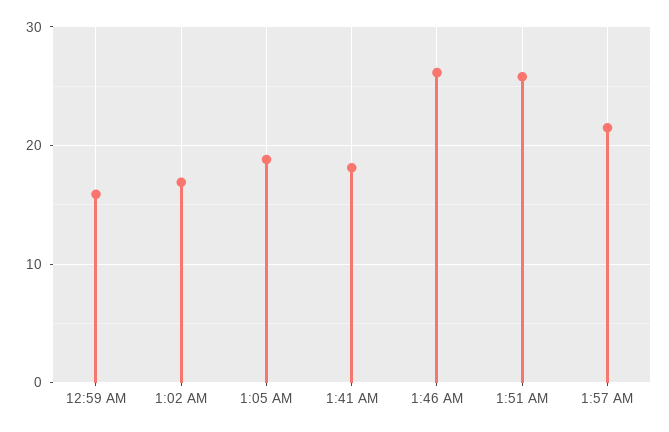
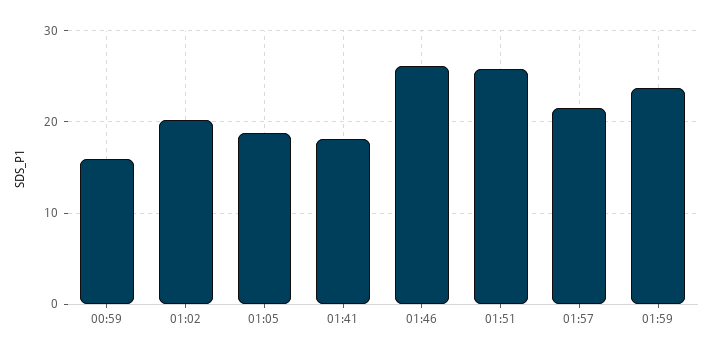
1:02 AM: 17 -> 20
01:59: none -> 24

